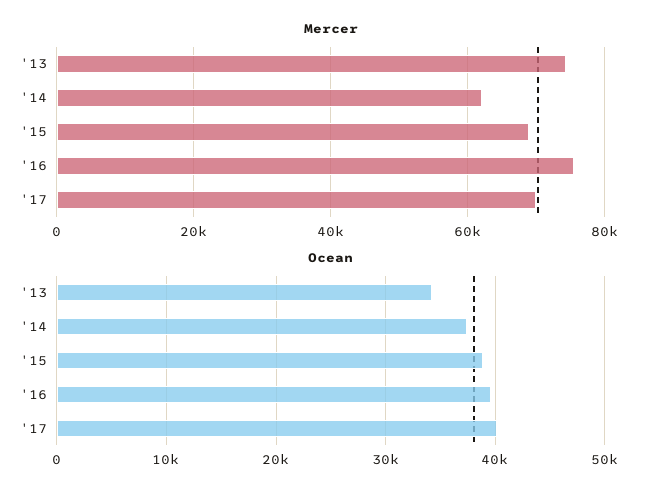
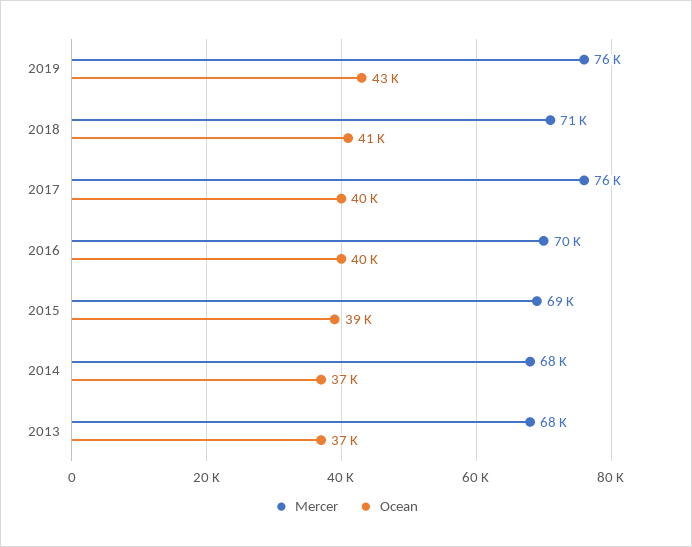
Mercer, '13: 74000 -> 68000
Mercer, '14: 62000 -> 68000
Mercer, '16: 76000 -> 70000
Mercer, '17: 70000 -> 76000
Ocean, '13: 34000 -> 37000
Mercer, 2019: none -> 76000
Ocean, 2019: none -> 43000
Mercer, 2018: none -> 71000
Ocean, 2018: none -> 41000

